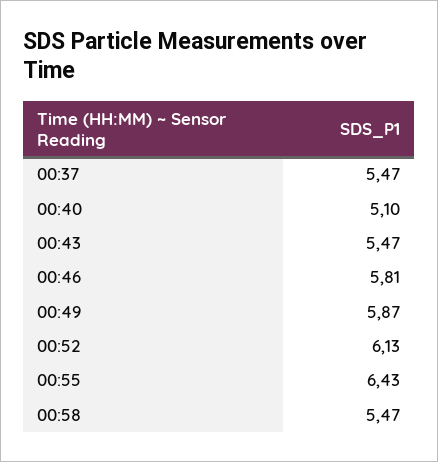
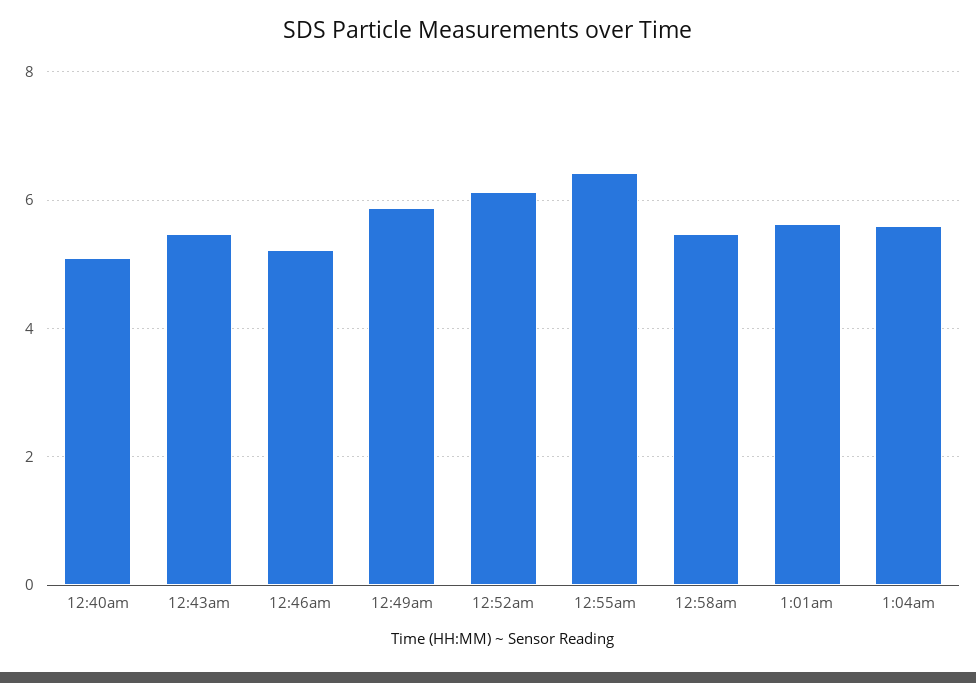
00:37: 5.47 -> none
00:46: 5.81 -> 5.2
1:01am: none -> 5.6
1:04am: none -> 5.6

